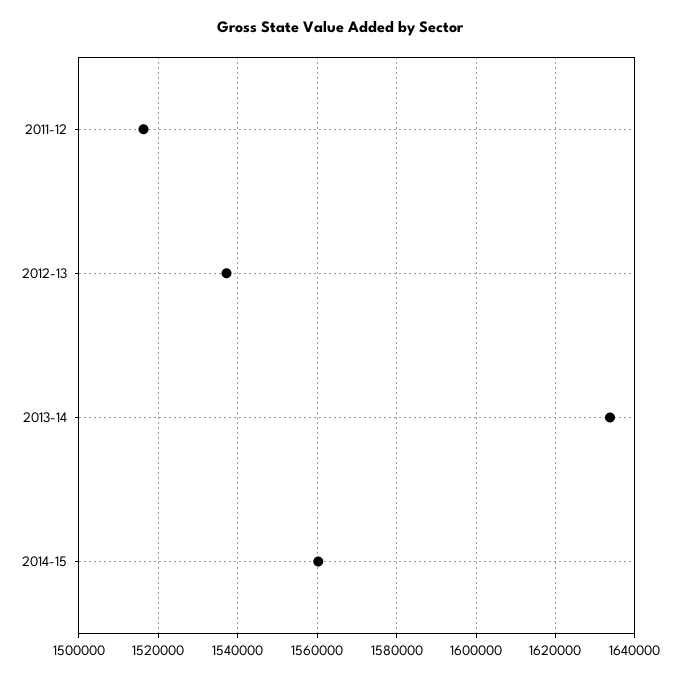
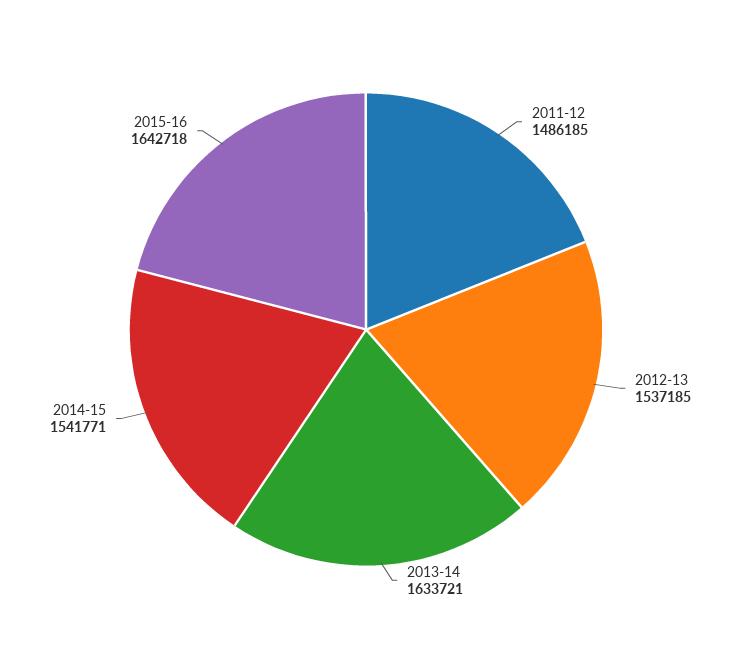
2011-12: 1516000 -> 1486185
2014-15: 1560000 -> 1541771
2015-16: none -> 1642718

